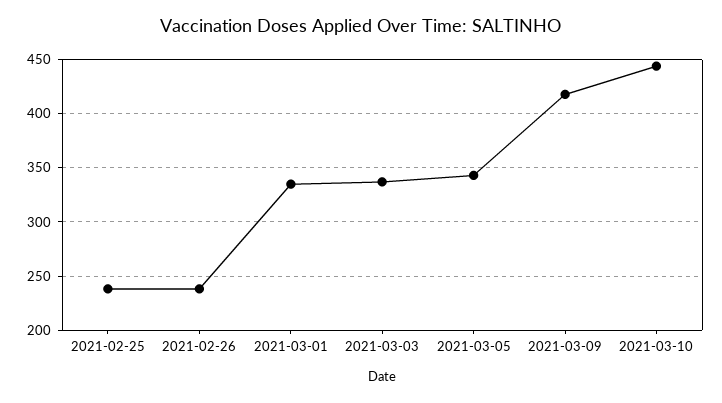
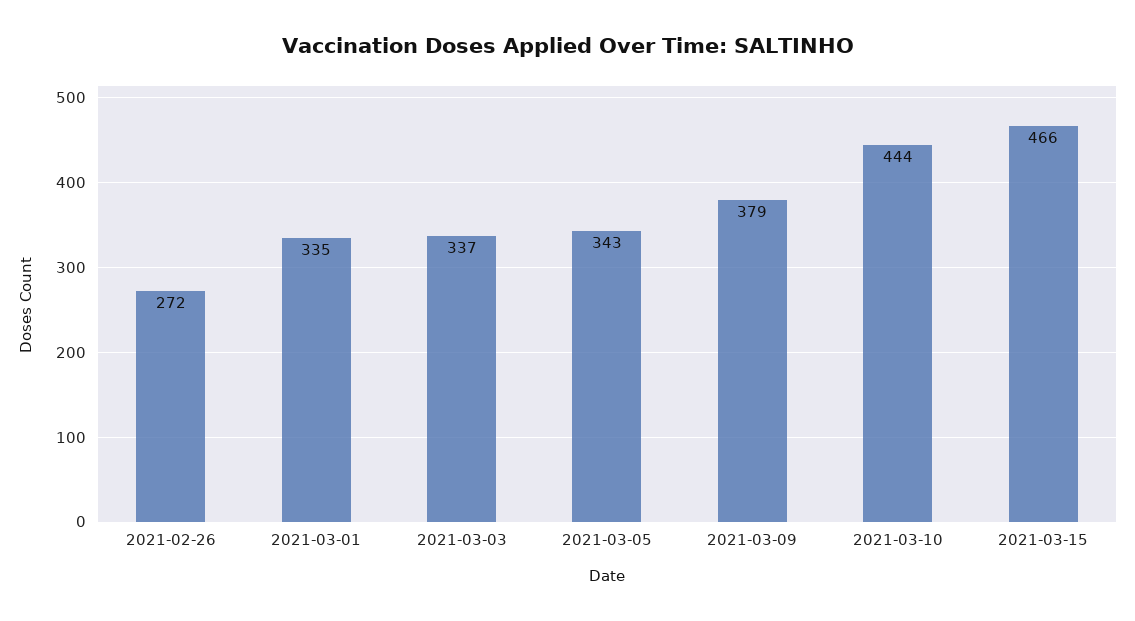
2021-02-25: 240 -> none
2021-02-26: 240 -> 272
2021-03-09: 420 -> 379
2021-03-15: none -> 466

